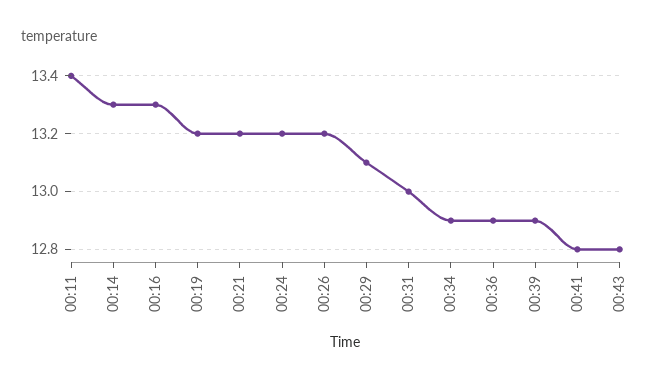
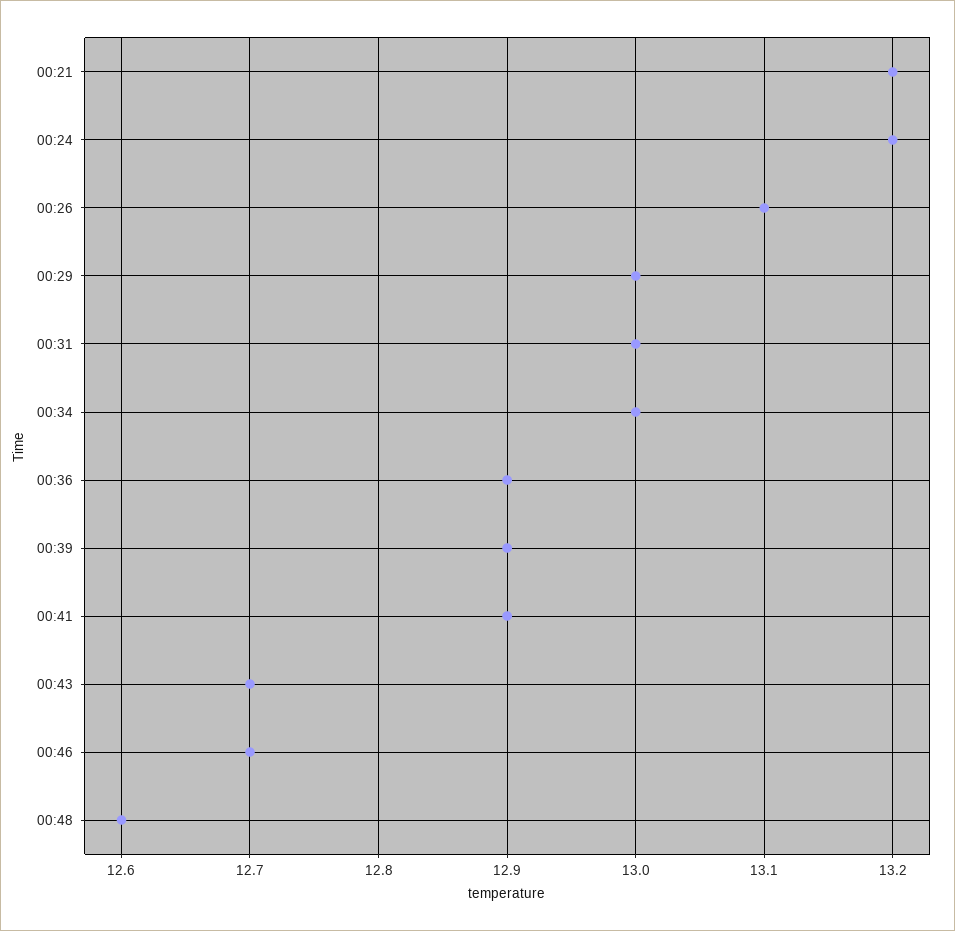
00:11: 13.4 -> none
00:14: 13.3 -> none
00:16: 13.3 -> none
00:19: 13.2 -> none
00:26: 13.2 -> 13.1
00:29: 13.1 -> 13
00:34: 12.9 -> 13
00:41: 12.8 -> 12.9
00:43: 12.8 -> 12.7
00:46: none -> 12.7
00:48: none -> 12.6

